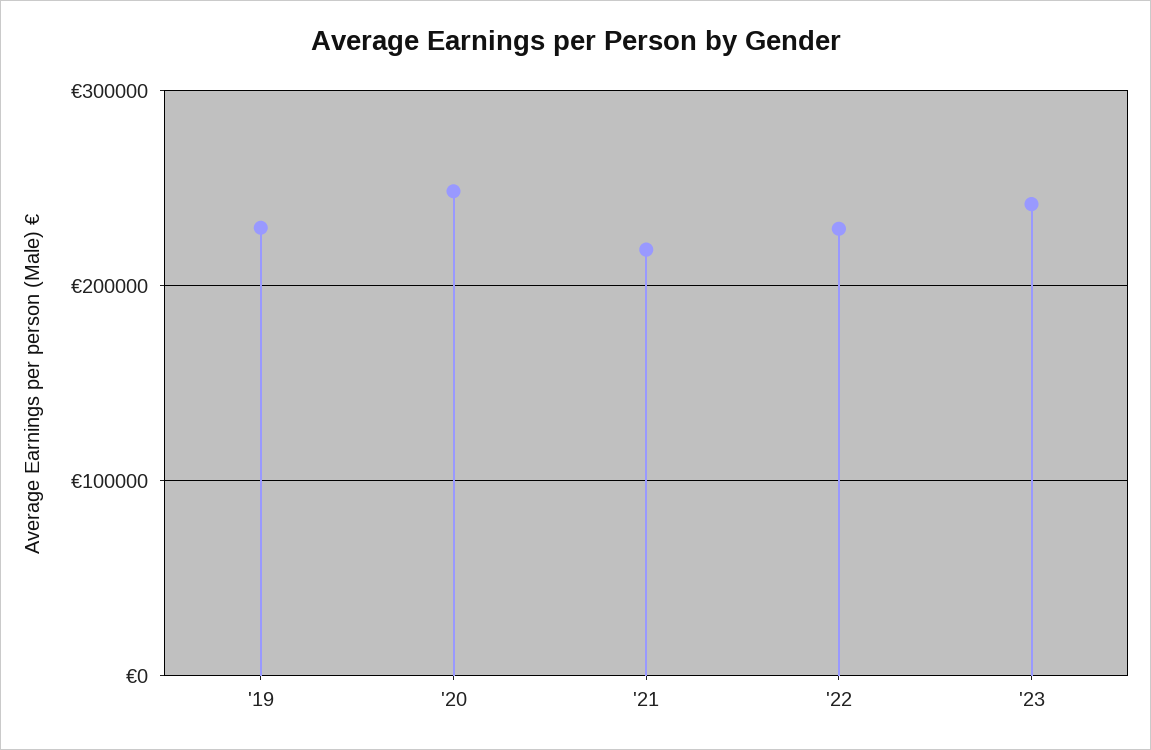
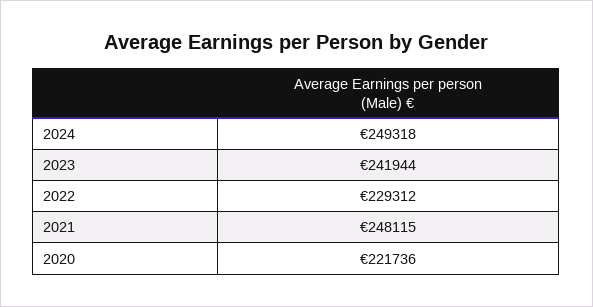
'19: 230000 -> none
'20: 250000 -> 221736
'21: 220000 -> 248115
2024: none -> 249318

